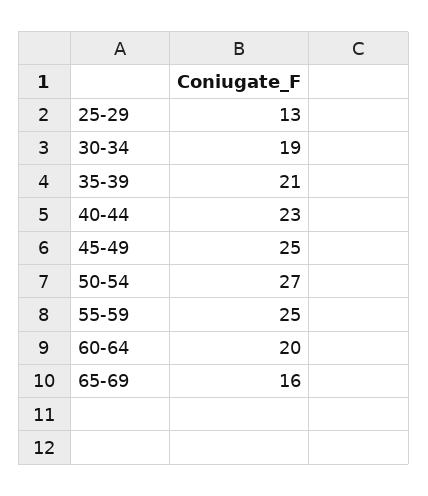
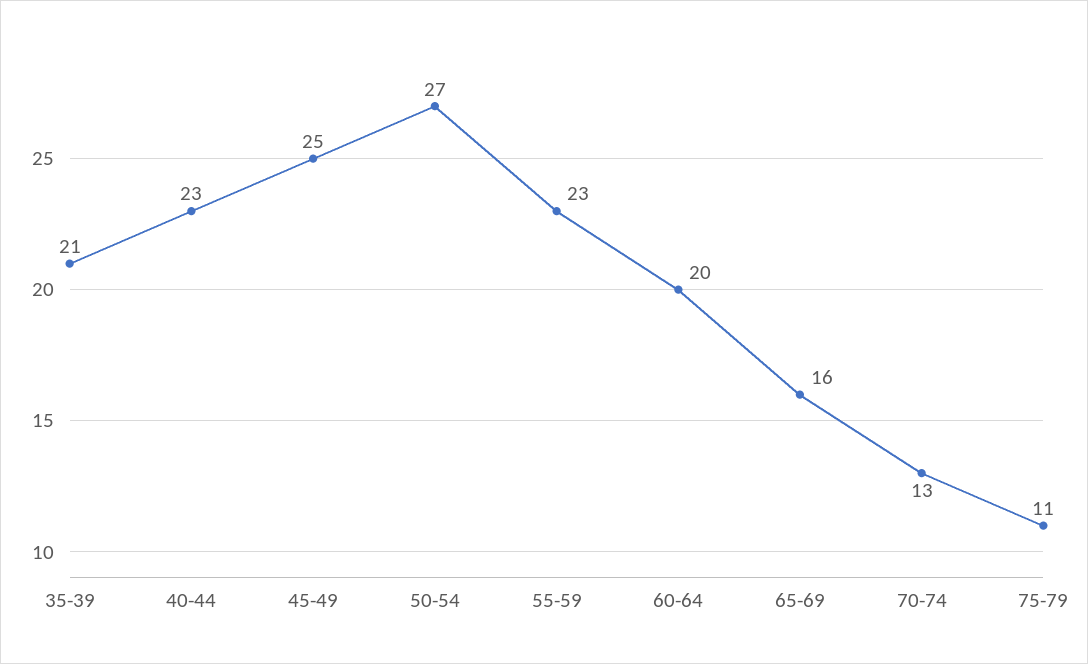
25-29: 13 -> none
30-34: 19 -> none
55-59: 25 -> 23
70-74: none -> 13
75-79: none -> 11

